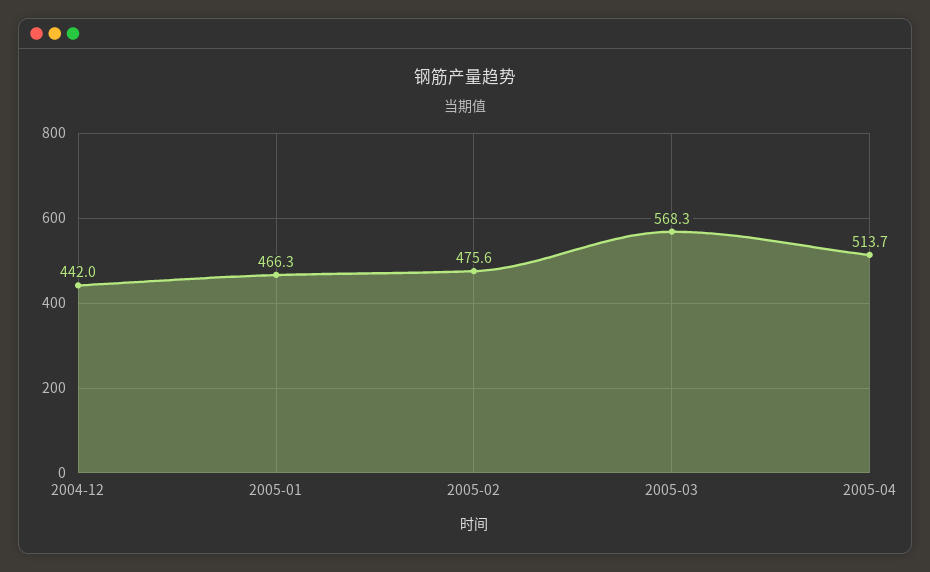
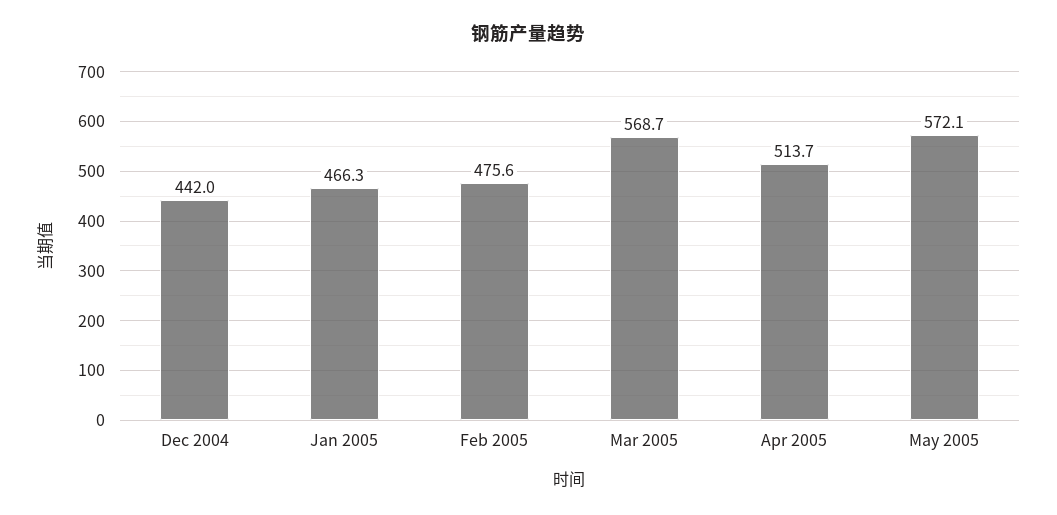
2005-03: 568.3 -> 568.7
May 2005: none -> 572.1

